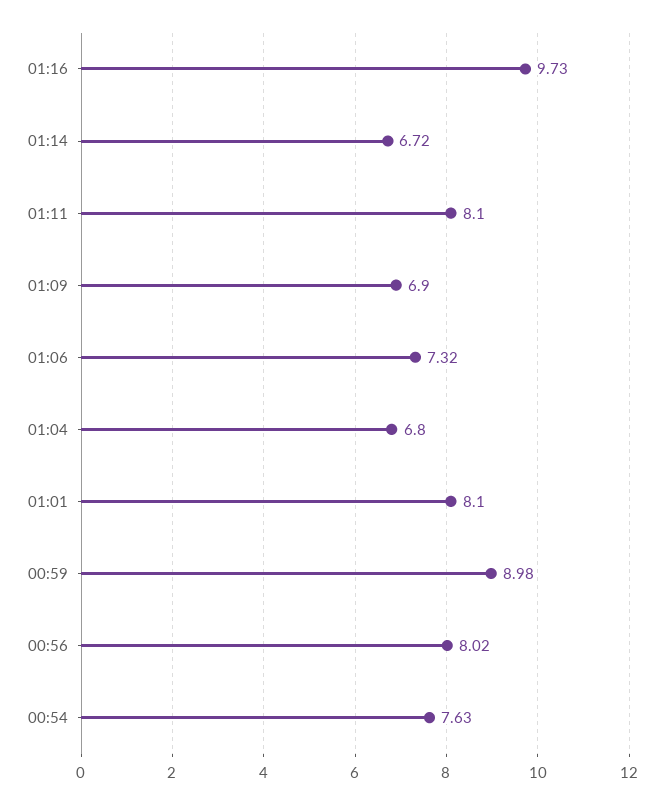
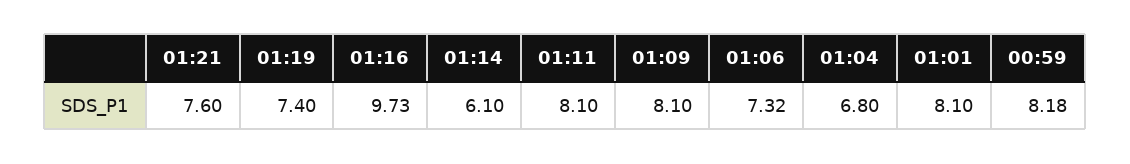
01:14: 6.72 -> 6.1
01:09: 6.9 -> 8.1
00:59: 8.98 -> 8.18
00:56: 8.02 -> none
00:54: 7.63 -> none
01:21: none -> 7.6
01:19: none -> 7.4

